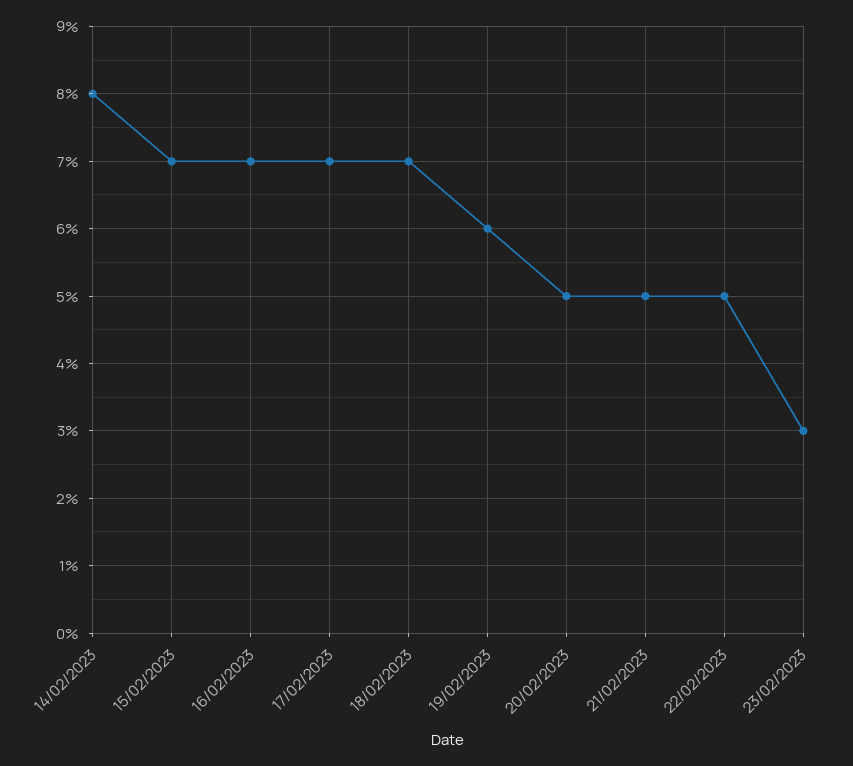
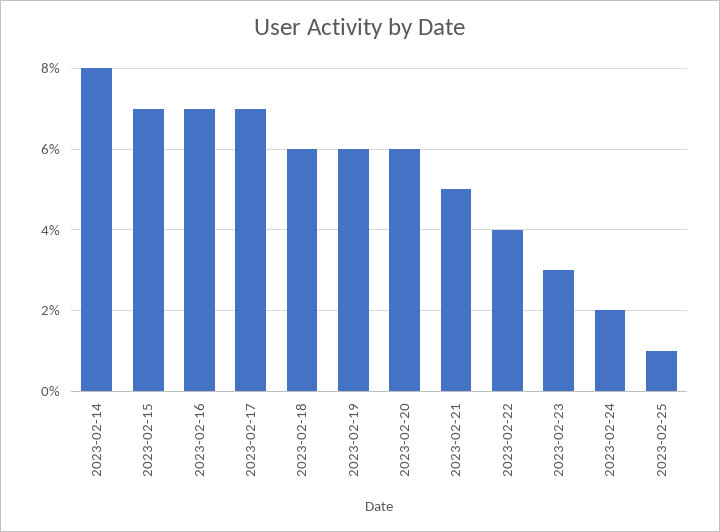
18/02/2023: 7 -> 6
20/02/2023: 5 -> 6
22/02/2023: 5 -> 4
2023-02-24: none -> 2
2023-02-25: none -> 1

